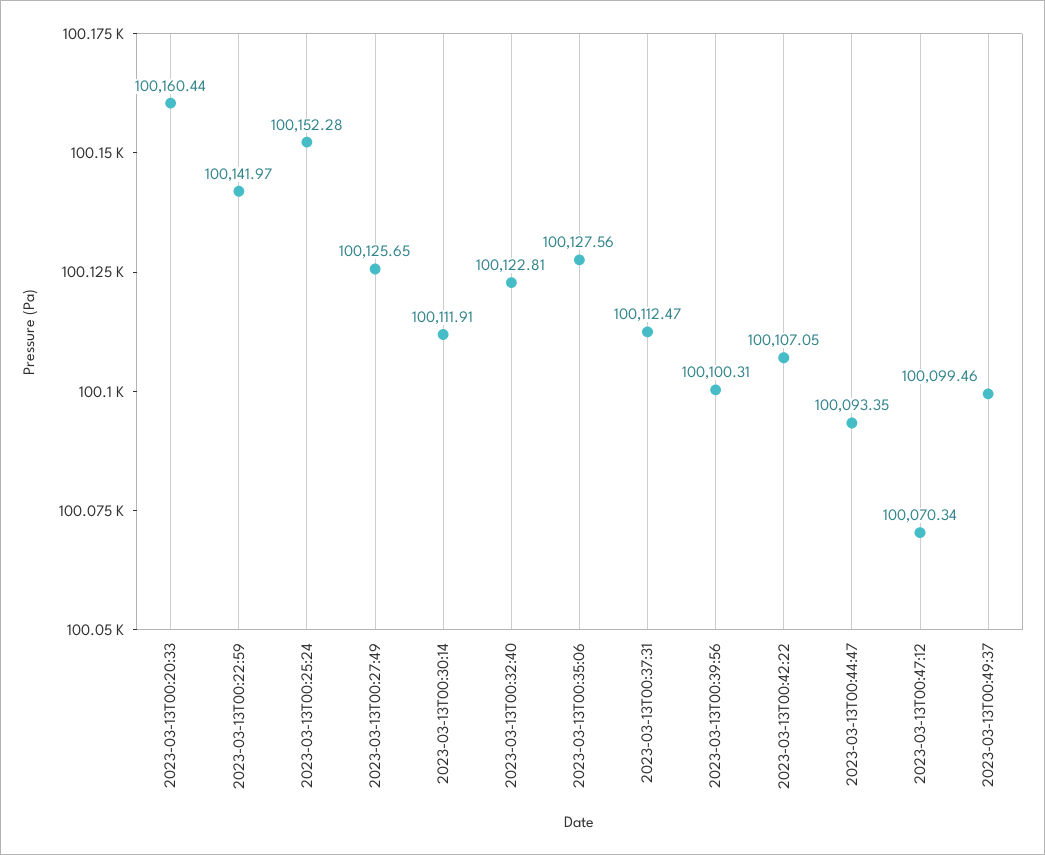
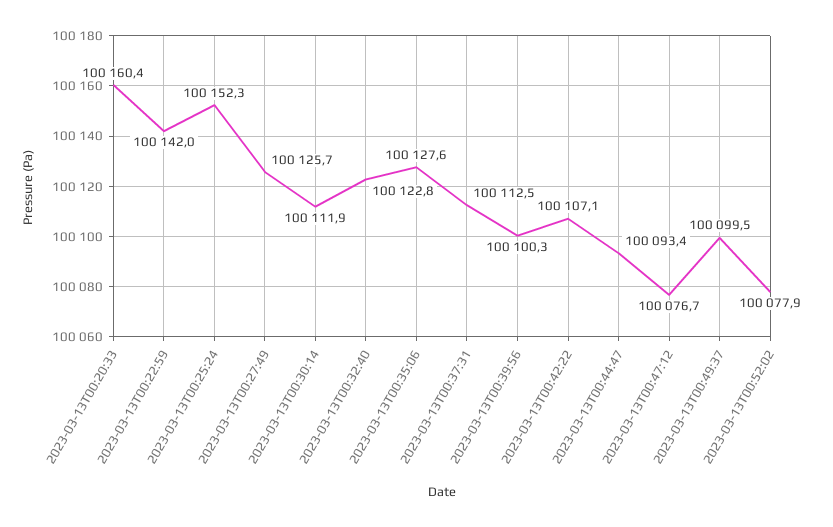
2023-03-13T00:47:12: 100070.34 -> 100076.7
2023-03-13T00:52:02: none -> 100077.9

